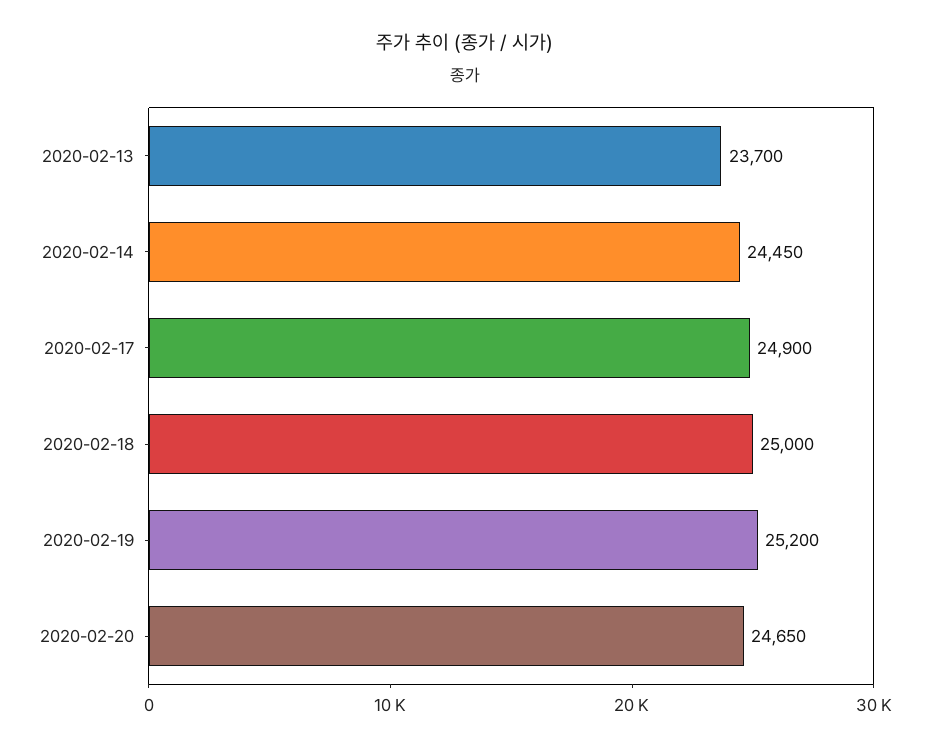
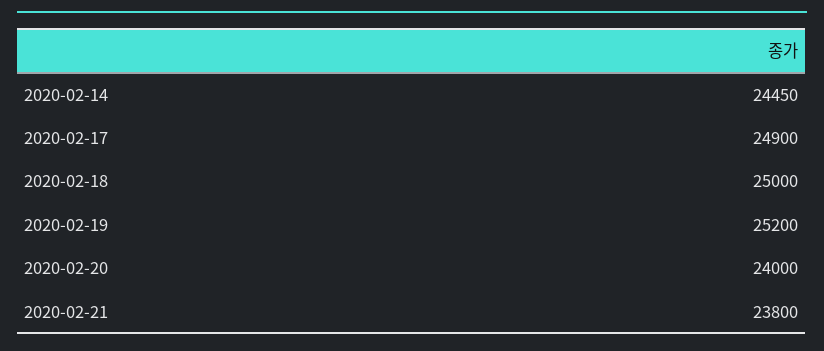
2020-02-13: 23700 -> none
2020-02-20: 24650 -> 24000
2020-02-21: none -> 23800

